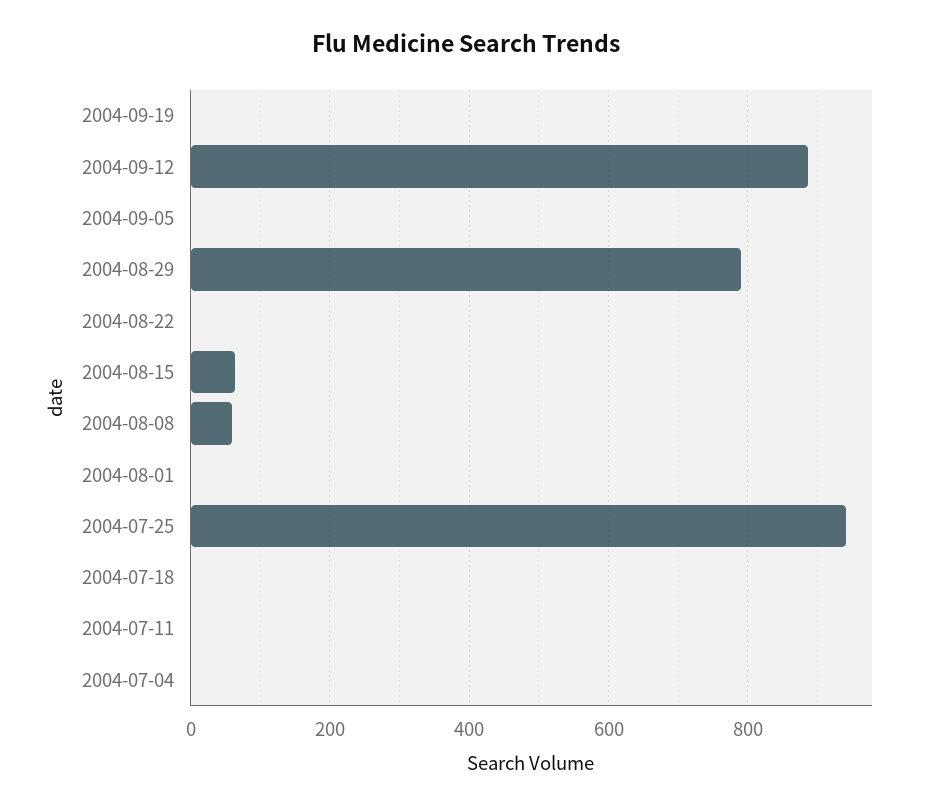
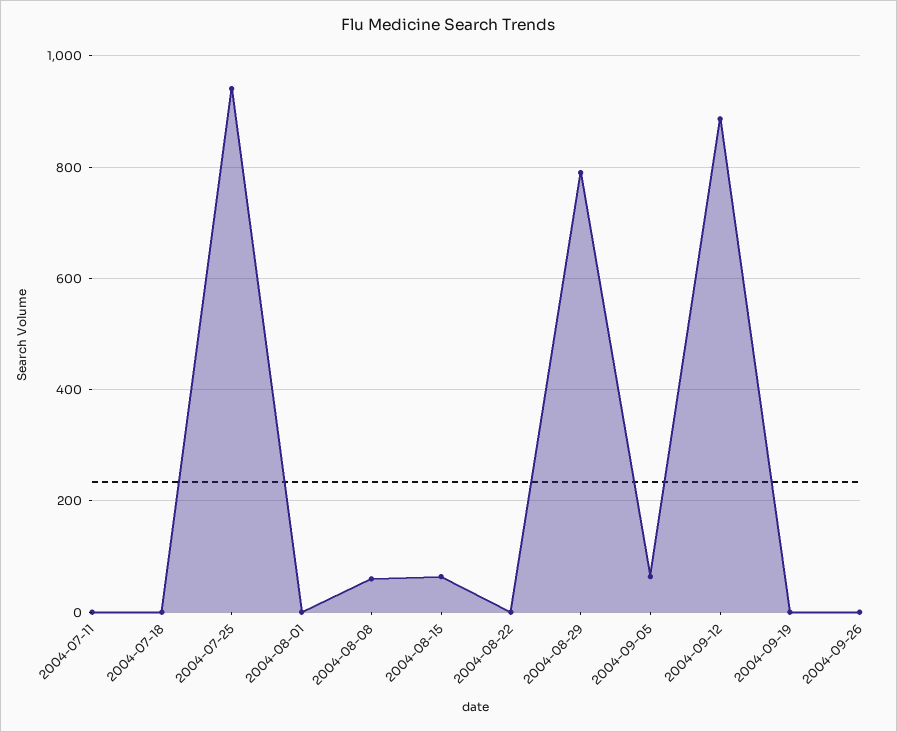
2004-09-05: 0 -> 60
2004-07-04: 0 -> none
2004-09-26: none -> 0

